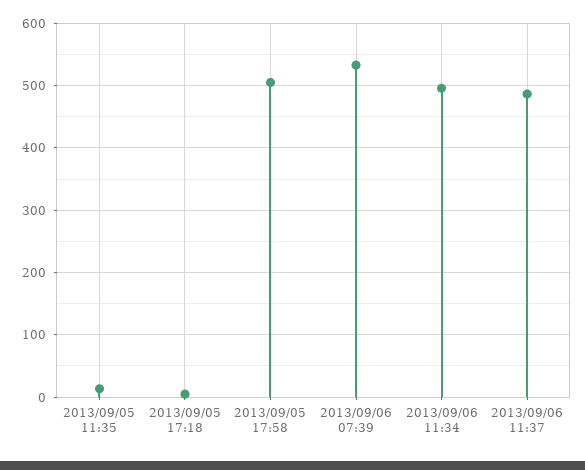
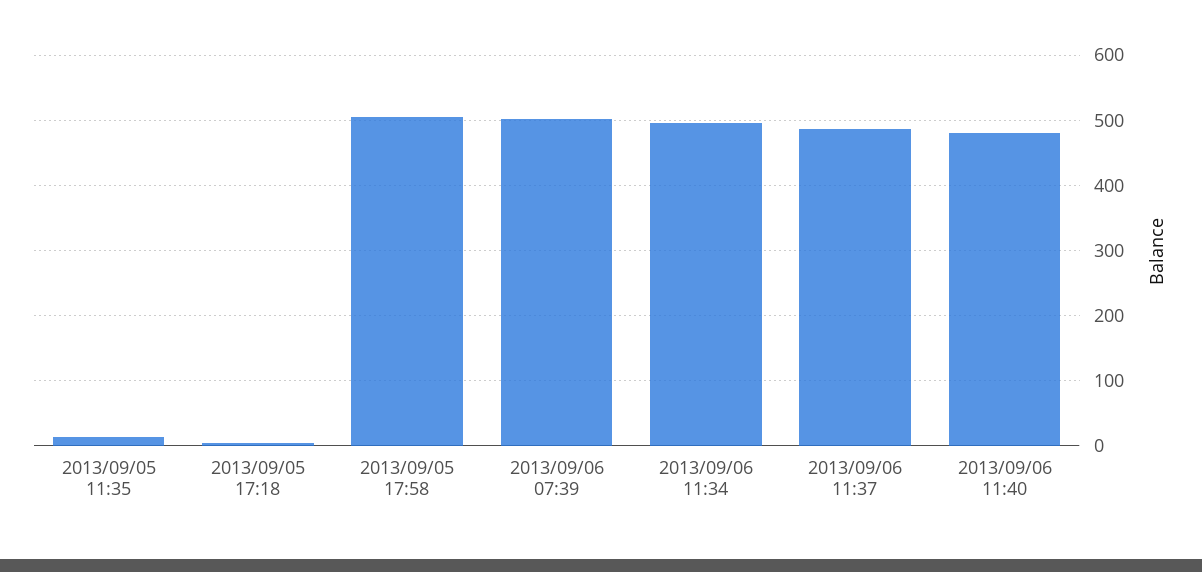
2013/09/06 07:39: 530 -> 500
2013/09/06 11:40: none -> 480

